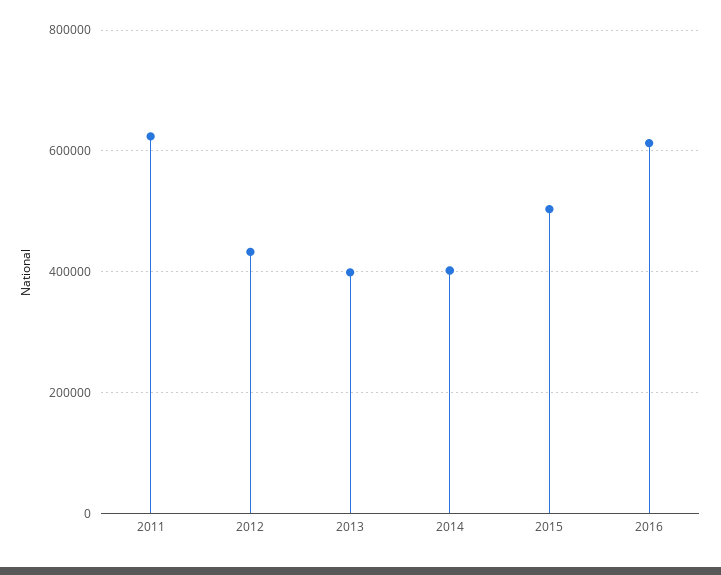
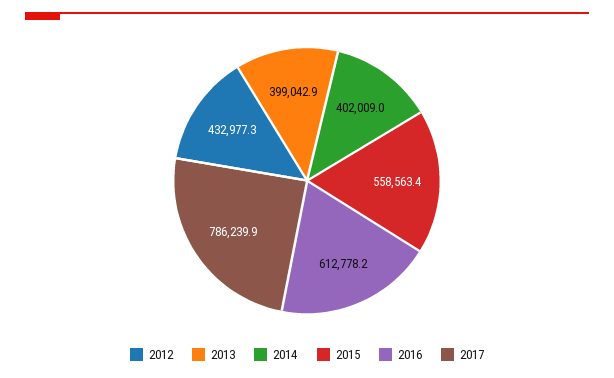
2011: 620000 -> none
2015: 500000 -> 558563.4
2017: none -> 786239.9

